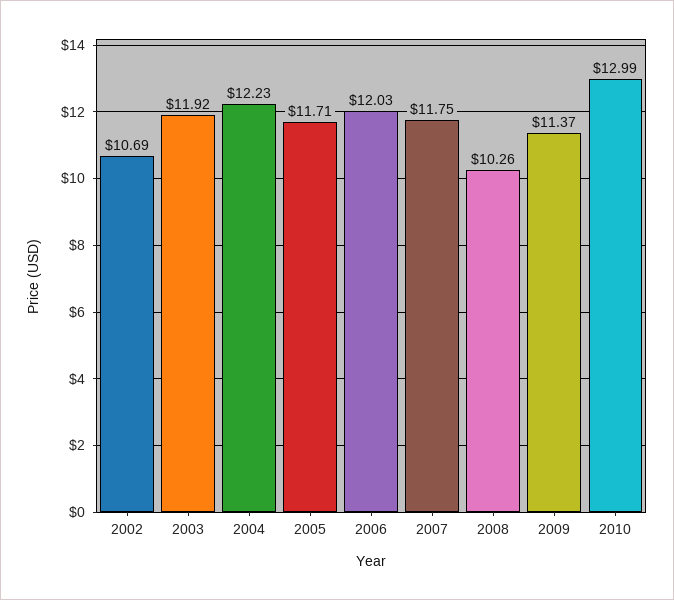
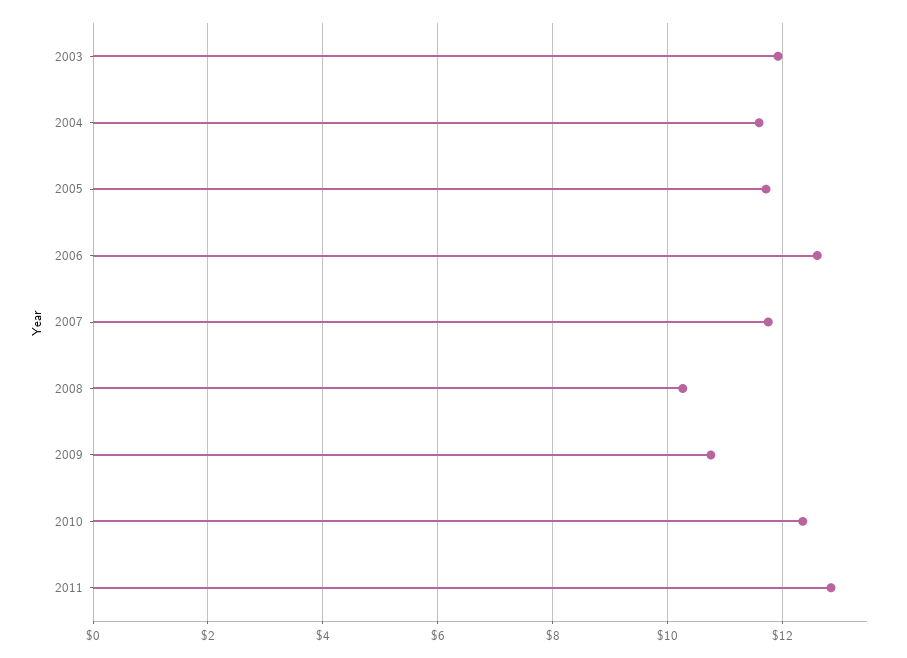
2002: 10.69 -> none
2004: 12.23 -> 11.6
2006: 12.03 -> 12.6
2009: 11.37 -> 10.8
2010: 12.99 -> 12.4
2011: none -> 12.8

